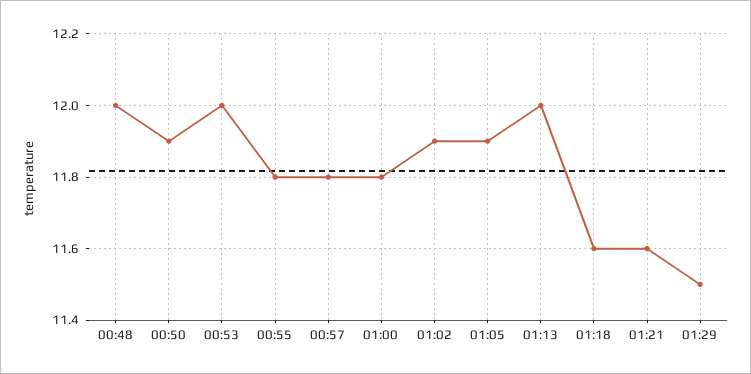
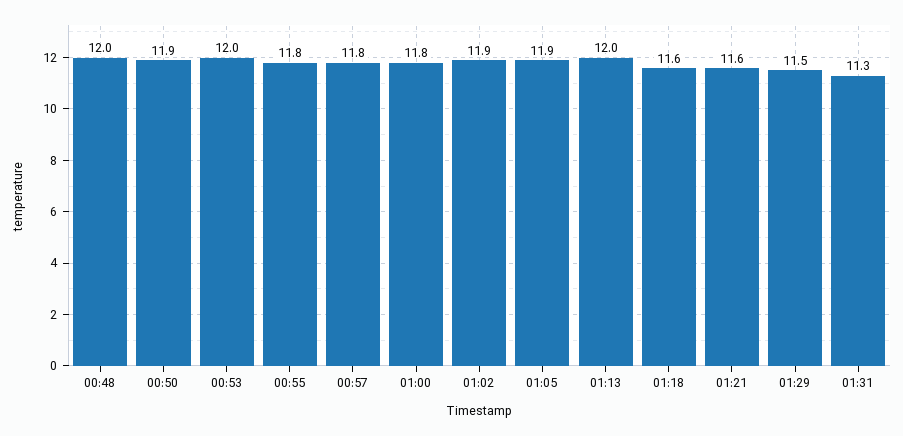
01:31: none -> 11.3

